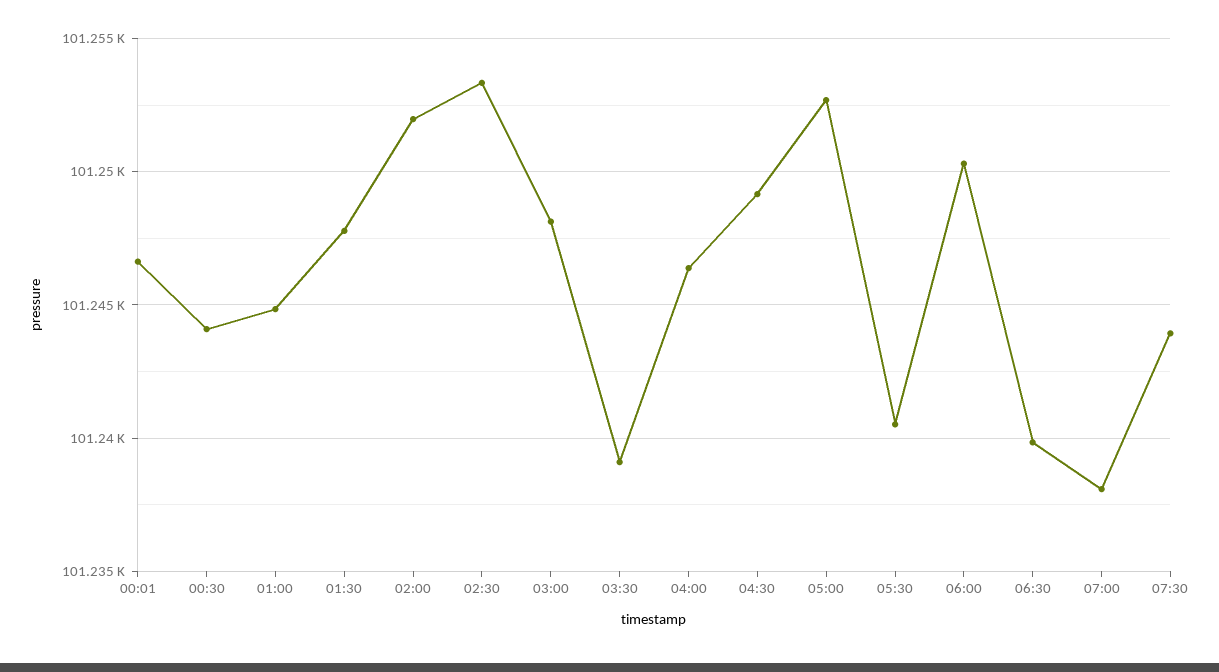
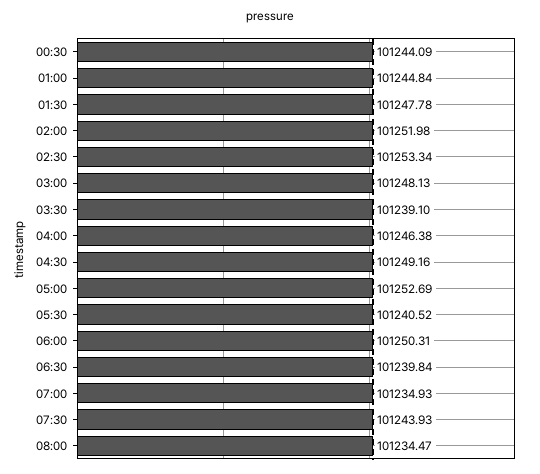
00:01: 101246.5 -> none
07:00: 101238 -> 101234.93
08:00: none -> 101234.47

